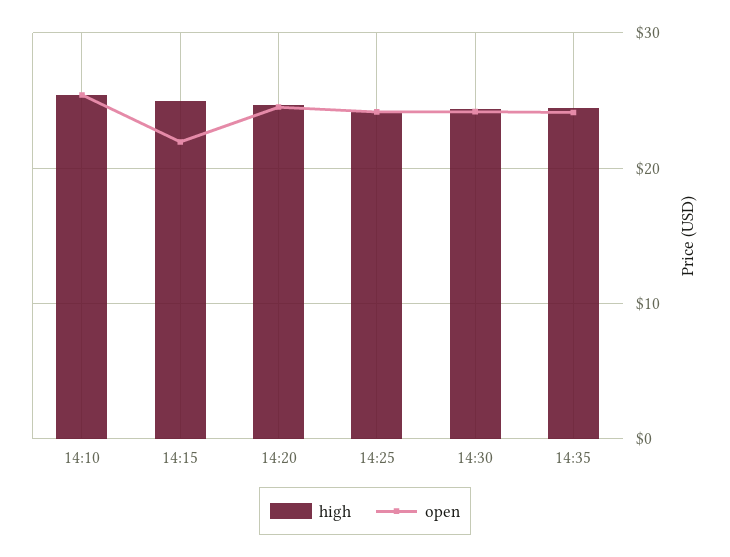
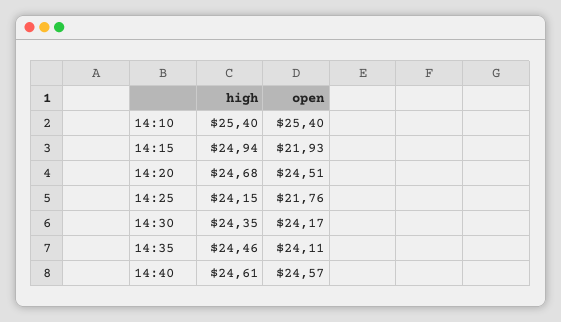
open, 14:25: 24 -> 21.76
high, 14:40: none -> 24.61
open, 14:40: none -> 24.57

